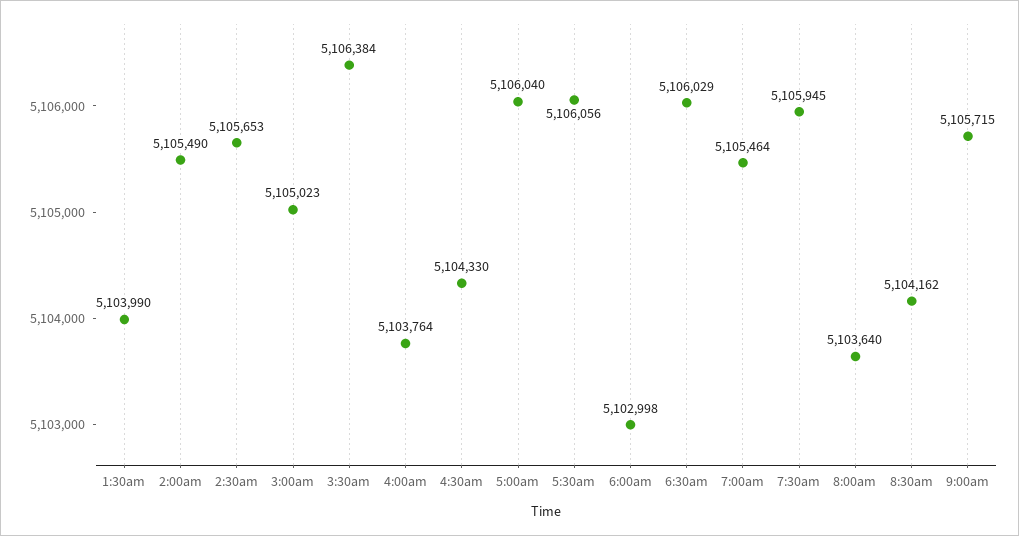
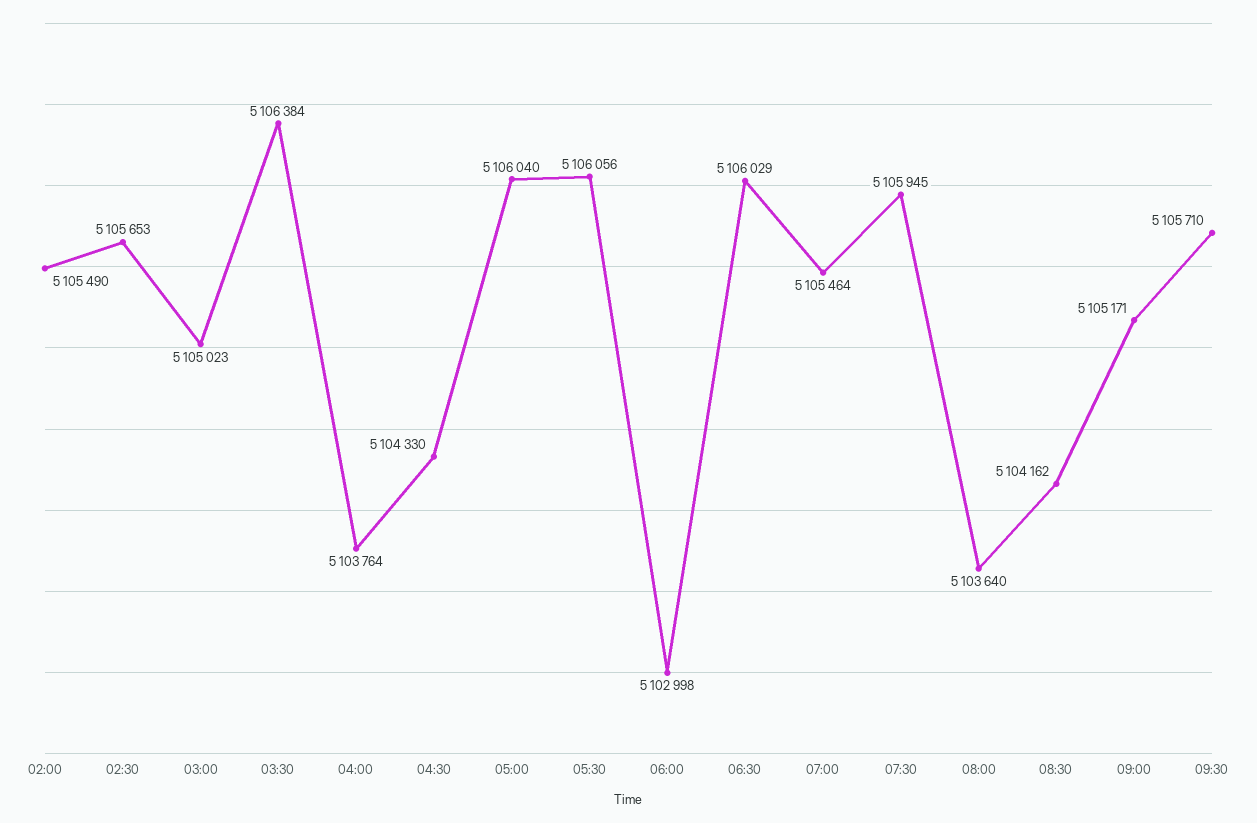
1:30am: 5103990 -> none
9:00am: 5105715 -> 5105171
09:30: none -> 5105710

